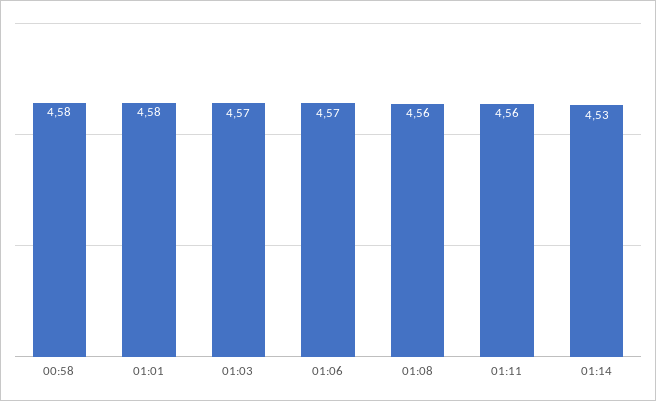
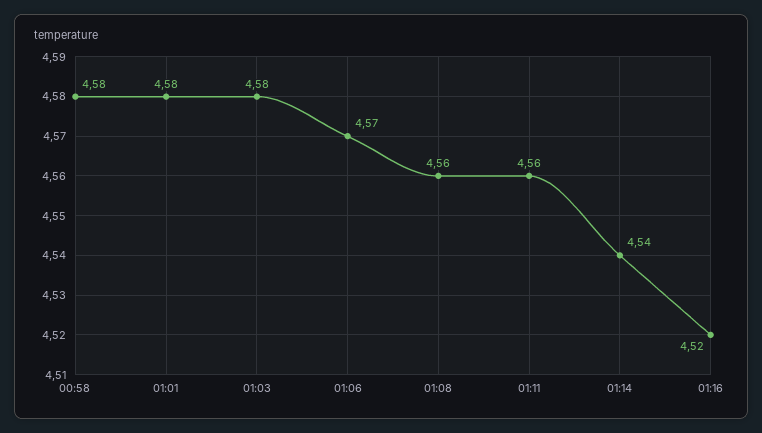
01:03: 4.57 -> 4.58
01:14: 4.53 -> 4.54
01:16: none -> 4.52

